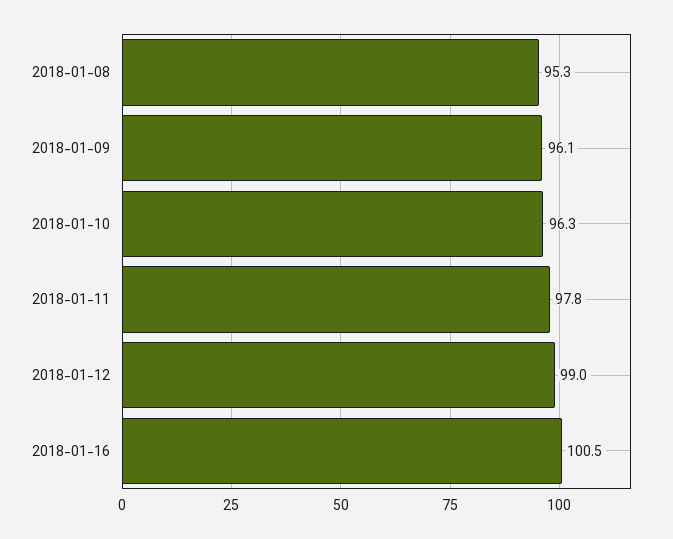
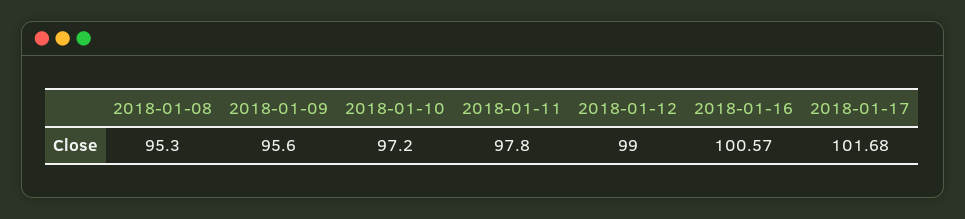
2018-01-09: 96.1 -> 95.6
2018-01-10: 96.3 -> 97.2
2018-01-16: 100.5 -> 100.57
2018-01-17: none -> 101.68

